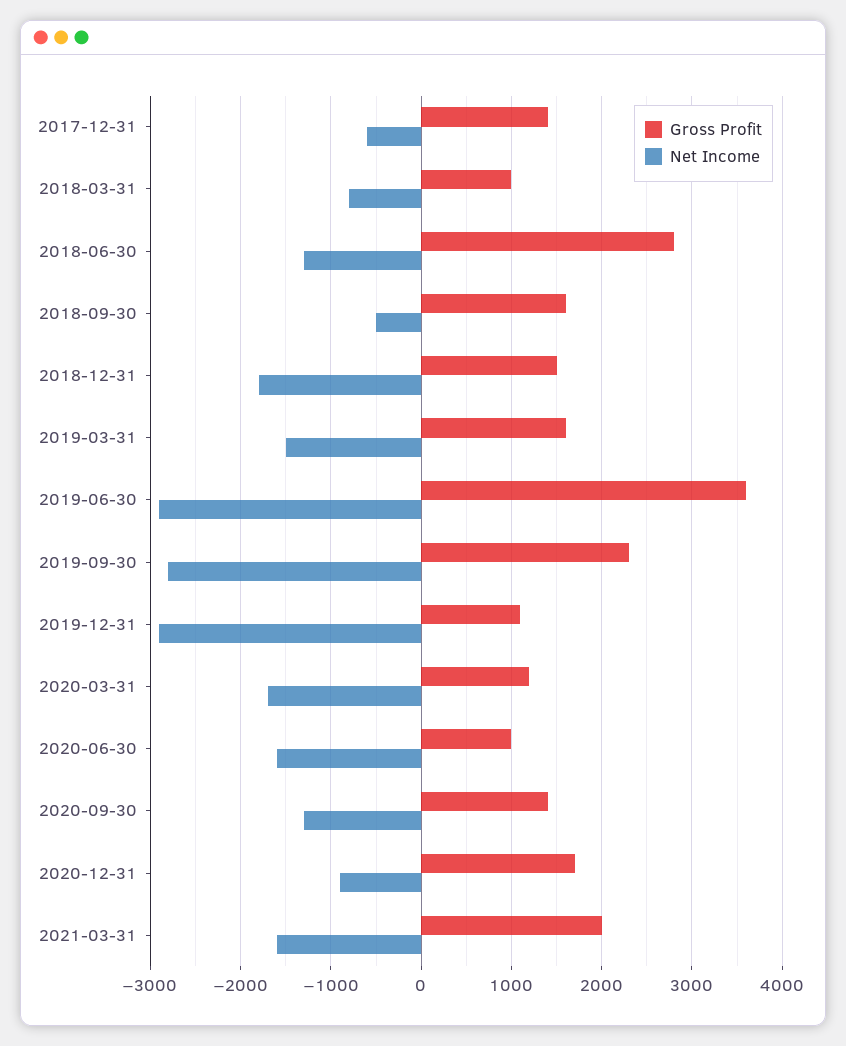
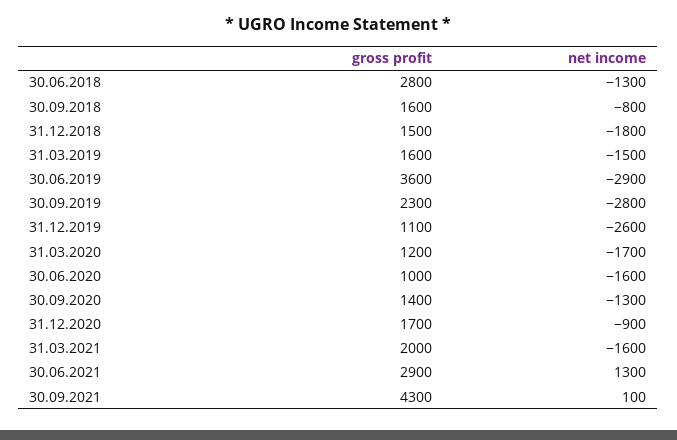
Gross Profit, 2017-12-31: 1400 -> none
Net Income, 2017-12-31: -600 -> none
Gross Profit, 2018-03-31: 1000 -> none
Net Income, 2018-03-31: -800 -> none
Net Income, 2018-09-30: -500 -> -800
Net Income, 2019-12-31: -2900 -> -2600
Gross Profit, 30.06.2021: none -> 2900
Net Income, 30.06.2021: none -> 1300
Gross Profit, 30.09.2021: none -> 4300
Net Income, 30.09.2021: none -> 100

